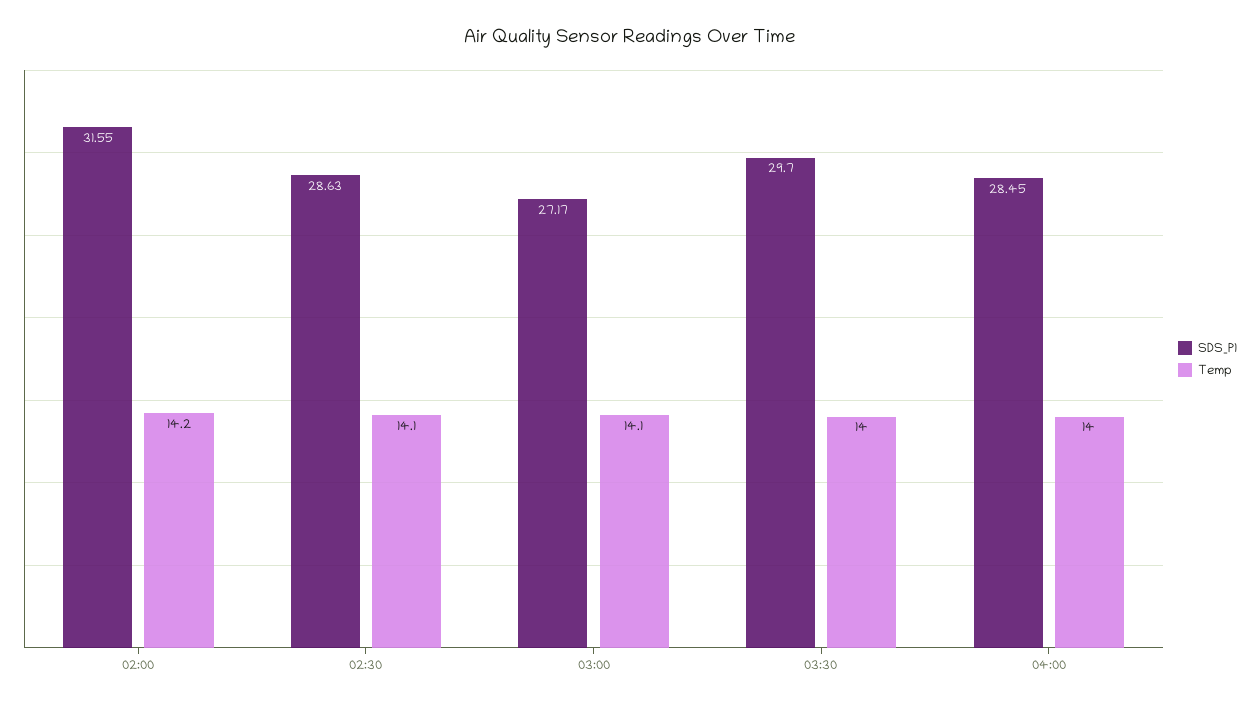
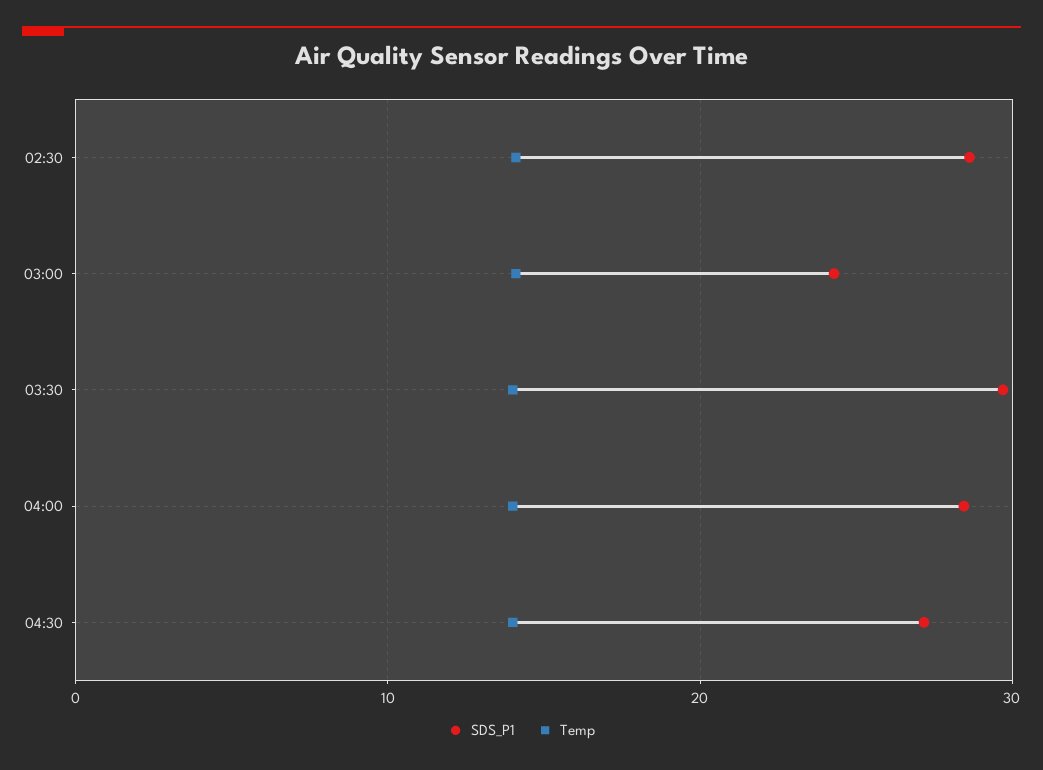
SDS_P1, 02:00: 31.55 -> none
Temp, 02:00: 14.2 -> none
SDS_P1, 03:00: 27.17 -> 24
SDS_P1, 04:30: none -> 27
Temp, 04:30: none -> 14

